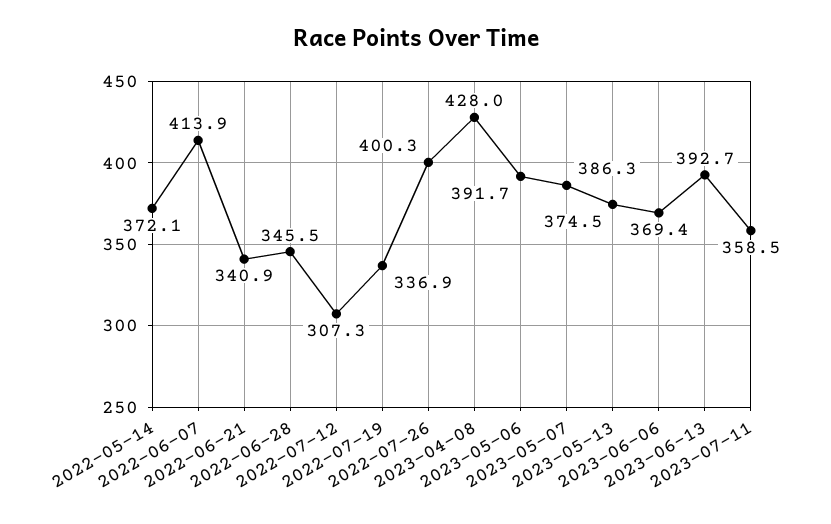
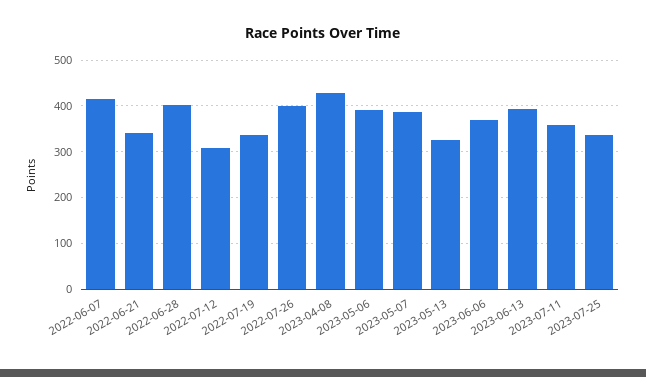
2022-05-14: 372.1 -> none
2022-06-28: 345.5 -> 400
2023-05-13: 374.5 -> 320
2023-07-25: none -> 340

